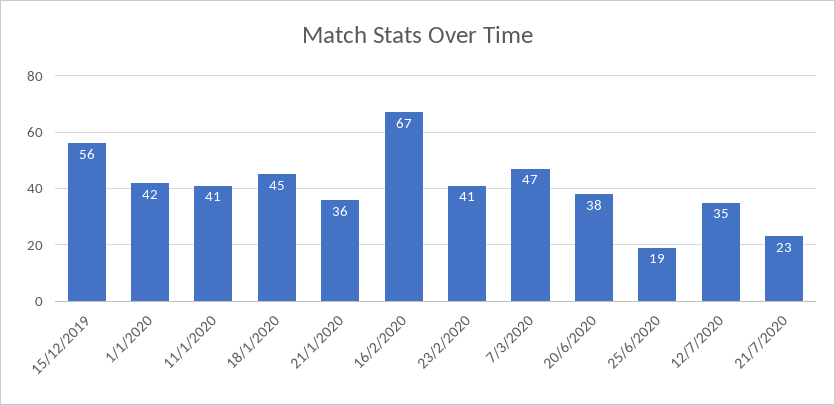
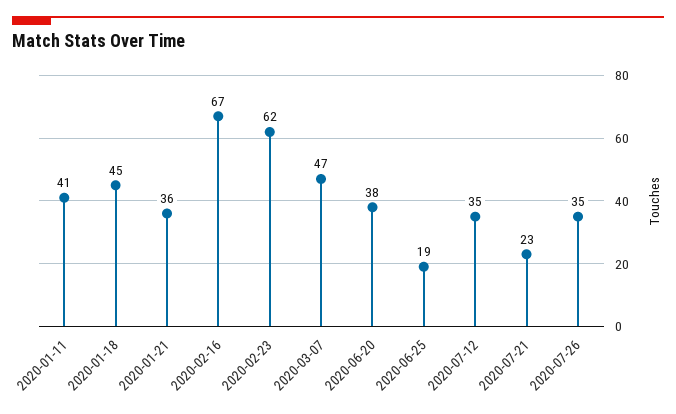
15/12/2019: 56 -> none
1/1/2020: 42 -> none
23/2/2020: 41 -> 62
2020-07-26: none -> 35

